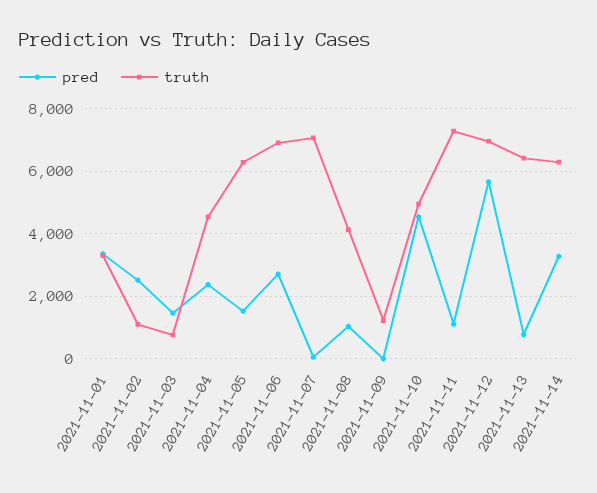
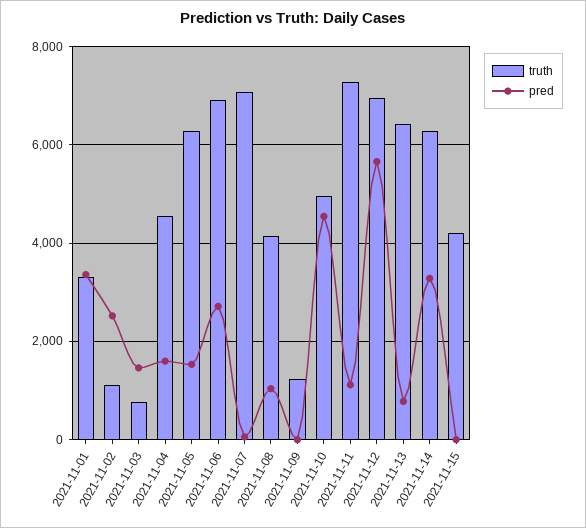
pred, 2021-11-04: 2400 -> 1600
truth, 2021-11-15: none -> 4200
pred, 2021-11-15: none -> 0

